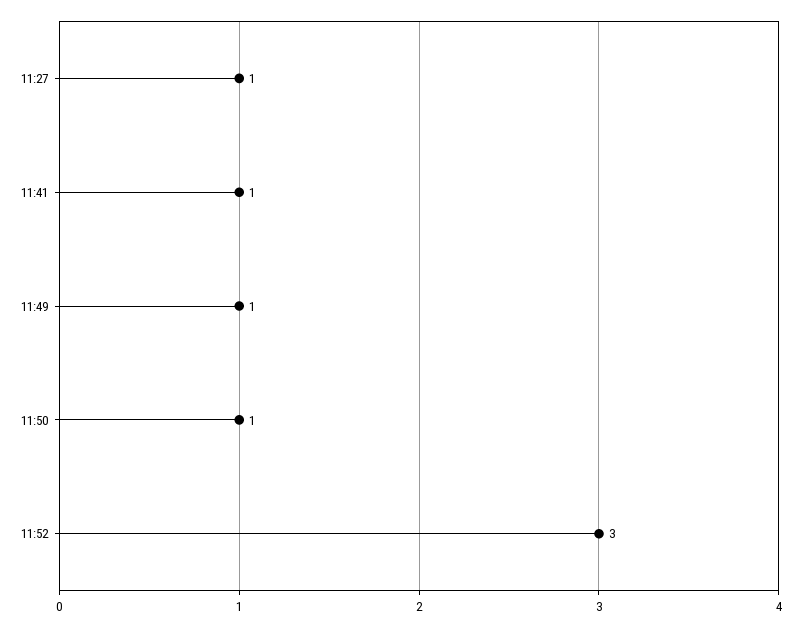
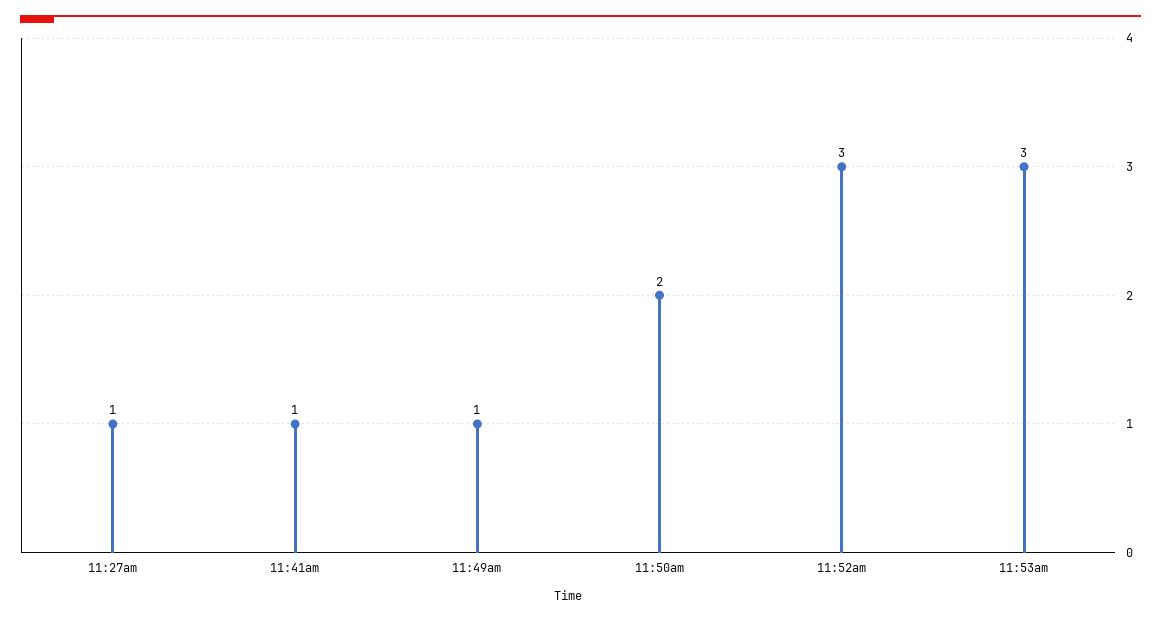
11:50: 1 -> 2
11:53am: none -> 3

